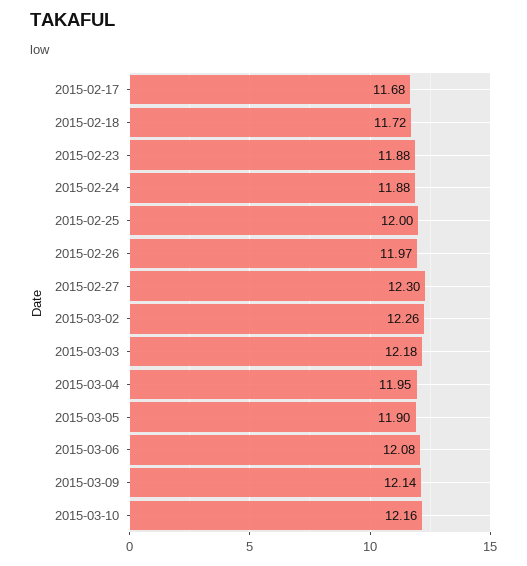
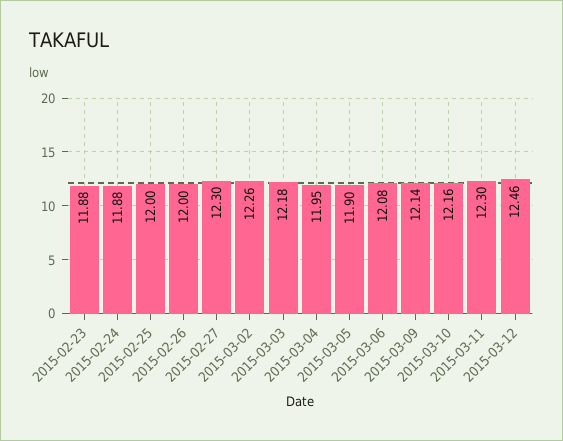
2015-02-17: 11.68 -> none
2015-02-18: 11.72 -> none
2015-02-26: 11.97 -> 12
2015-03-11: none -> 12.3
2015-03-12: none -> 12.46

